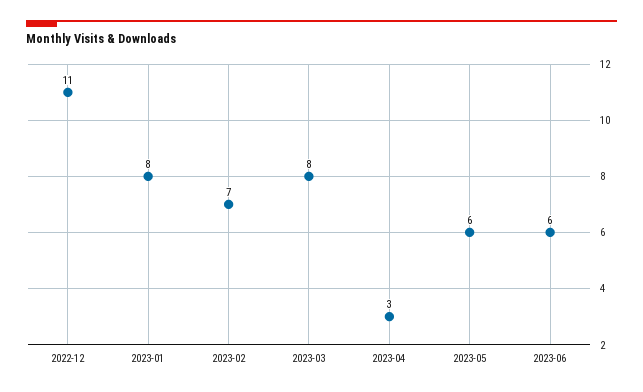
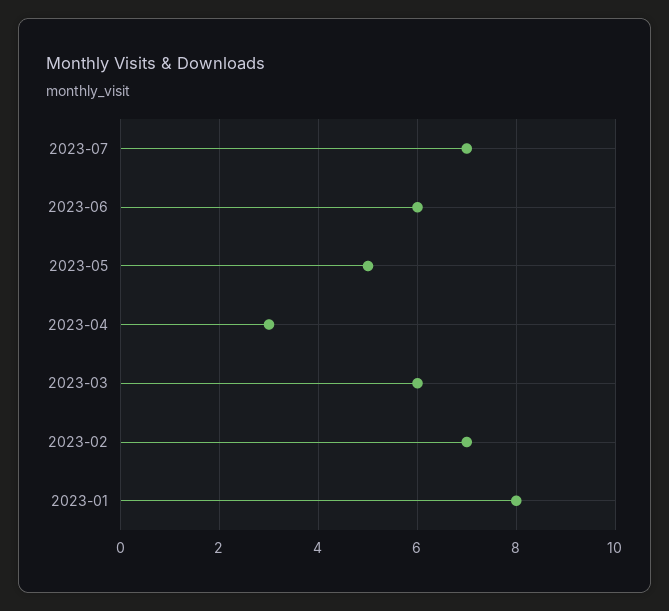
2022-12: 11 -> none
2023-03: 8 -> 6
2023-05: 6 -> 5
2023-07: none -> 7

